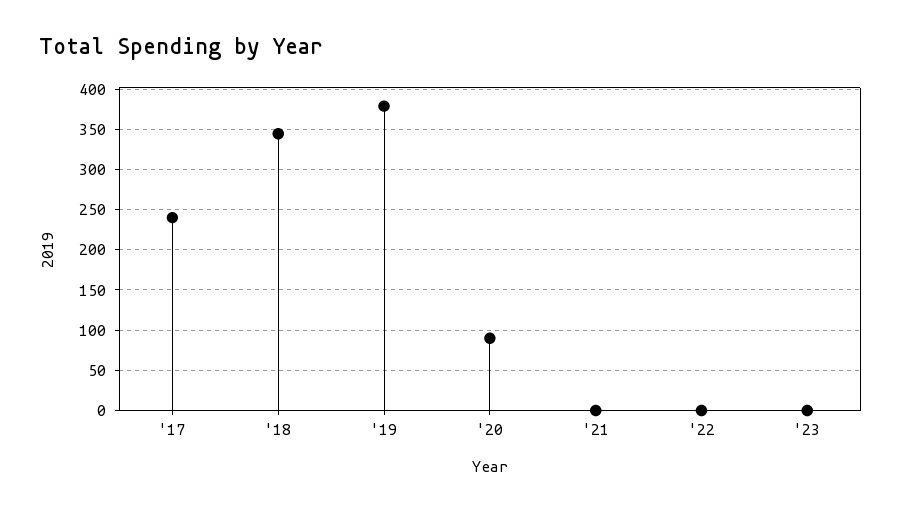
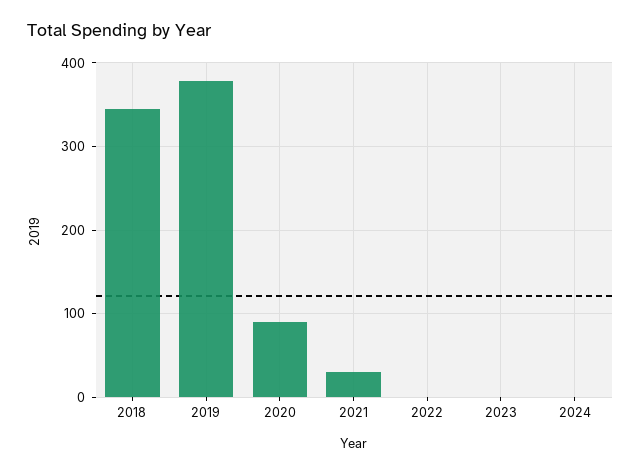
'17: 240 -> none
'21: 0 -> 30
2024: none -> 0

